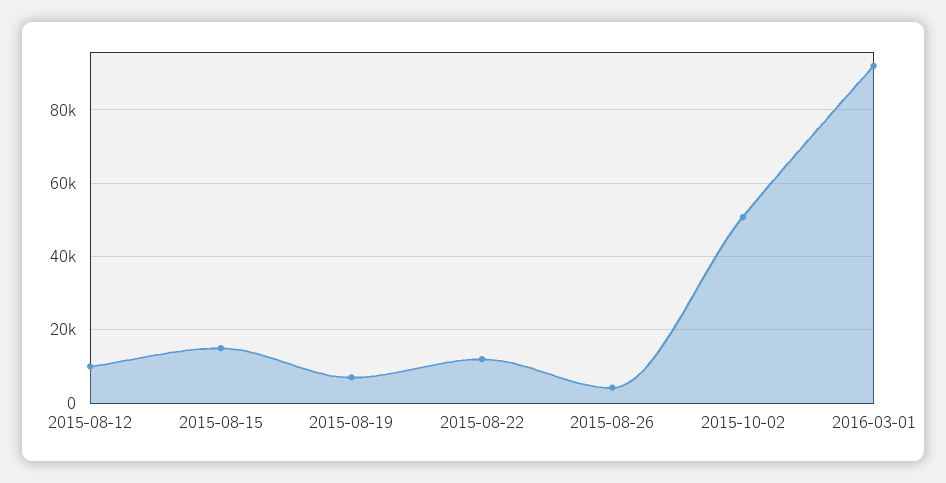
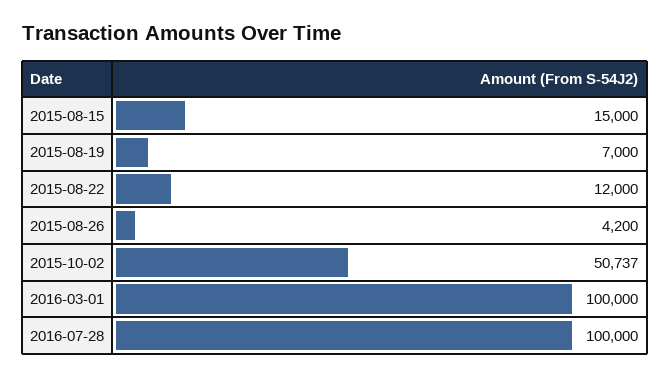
2015-08-12: 10000 -> none
2016-03-01: 92000 -> 100000
2016-07-28: none -> 100000

